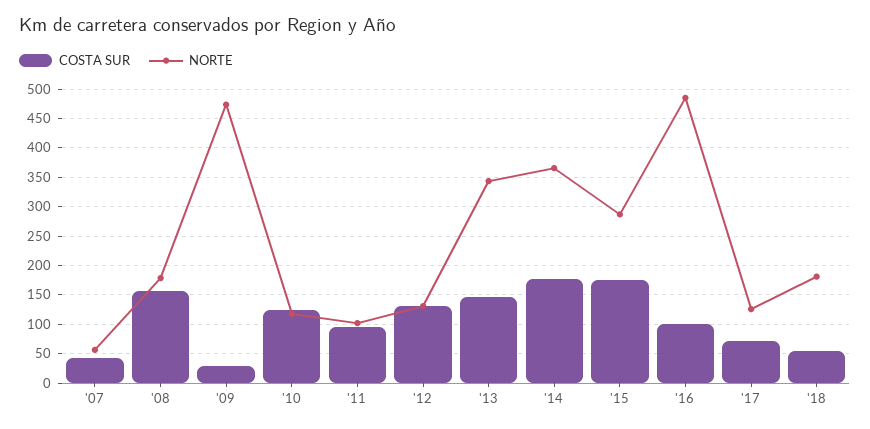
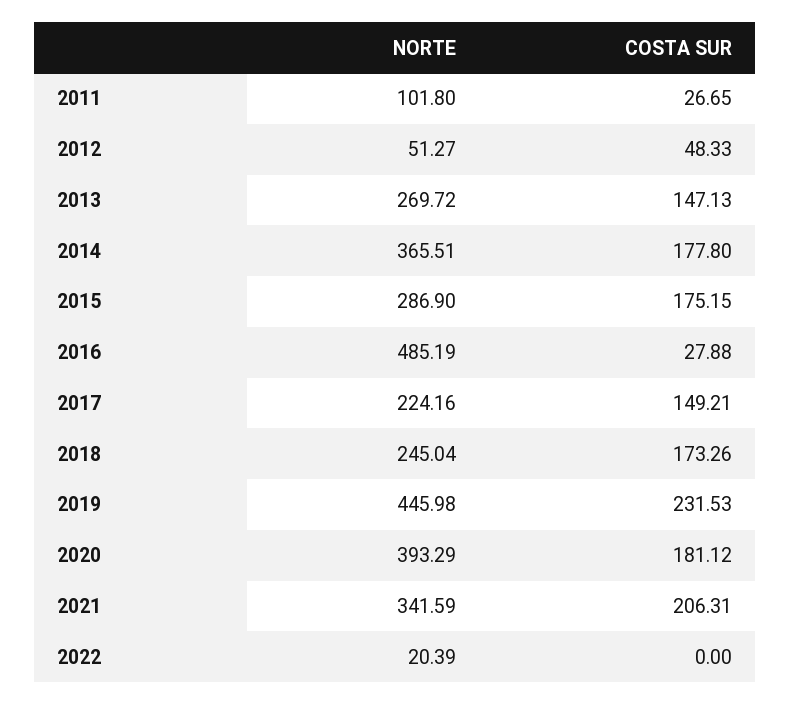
COSTA SUR, '07: 50 -> none
NORTE, '07: 50 -> none
COSTA SUR, '08: 150 -> none
NORTE, '08: 175 -> none
COSTA SUR, '09: 25 -> none
NORTE, '09: 475 -> none
COSTA SUR, '10: 125 -> none
NORTE, '10: 125 -> none
COSTA SUR, '11: 100 -> 26.65
COSTA SUR, '12: 125 -> 48.33
NORTE, '12: 125 -> 51.27
NORTE, '13: 350 -> 269.72
COSTA SUR, '16: 100 -> 27.88
COSTA SUR, '17: 75 -> 149.21
NORTE, '17: 125 -> 224.16
COSTA SUR, '18: 50 -> 173.26
NORTE, '18: 175 -> 245.04
NORTE, 2019: none -> 445.98
COSTA SUR, 2019: none -> 231.53
NORTE, 2020: none -> 393.29
COSTA SUR, 2020: none -> 181.12
NORTE, 2021: none -> 341.59
COSTA SUR, 2021: none -> 206.31
NORTE, 2022: none -> 20.39
COSTA SUR, 2022: none -> 0

